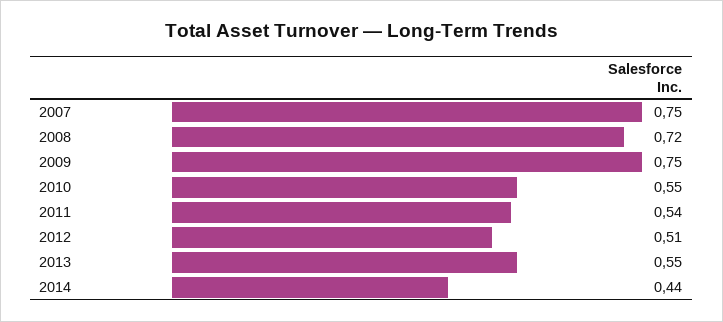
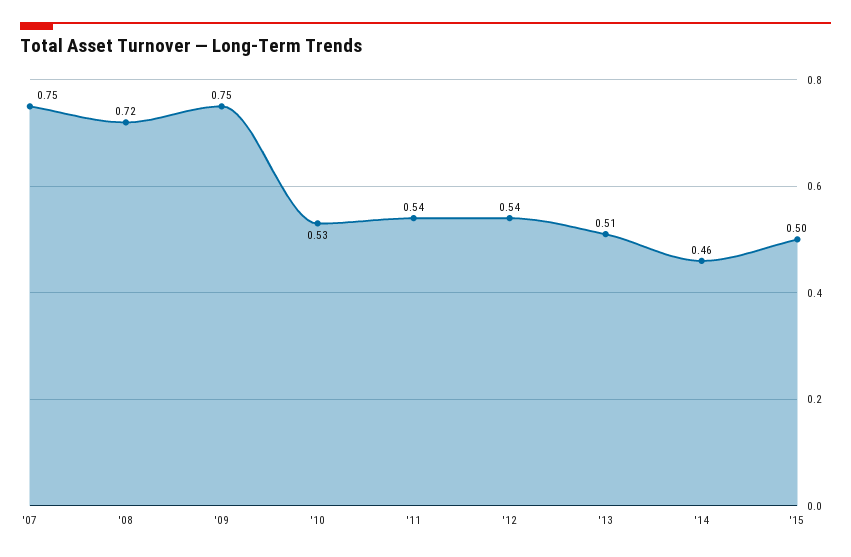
2010: 0.55 -> 0.53
2012: 0.51 -> 0.54
2013: 0.55 -> 0.51
2014: 0.44 -> 0.46
'15: none -> 0.5

